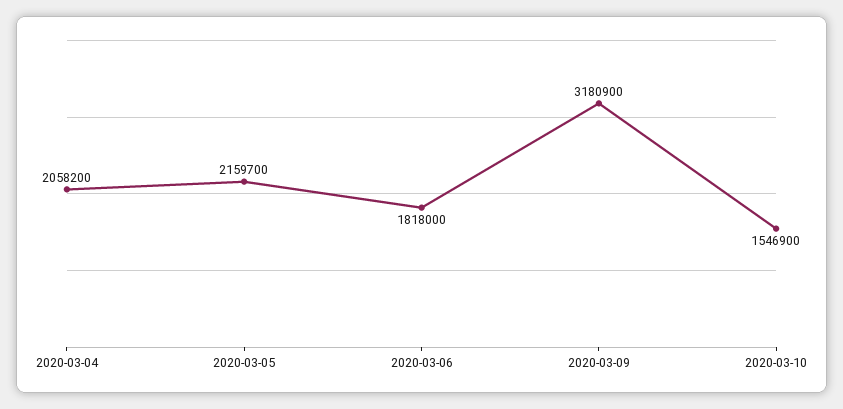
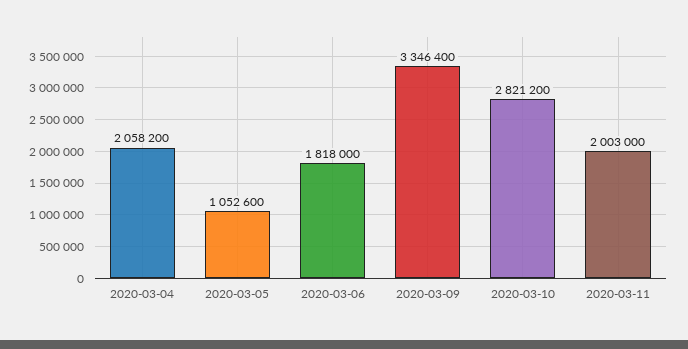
2020-03-05: 2159700 -> 1052600
2020-03-09: 3180900 -> 3346400
2020-03-10: 1546900 -> 2821200
2020-03-11: none -> 2003000

